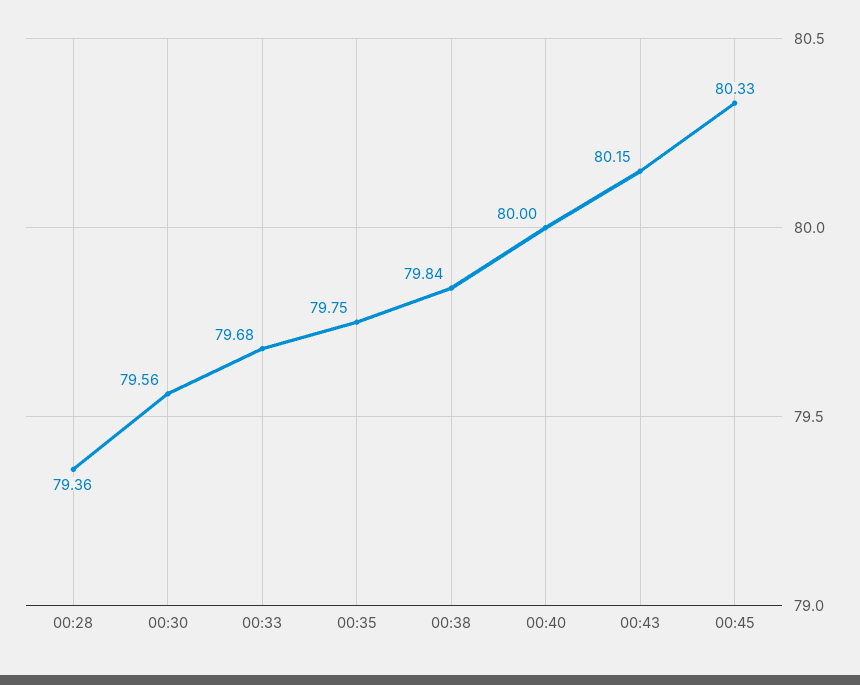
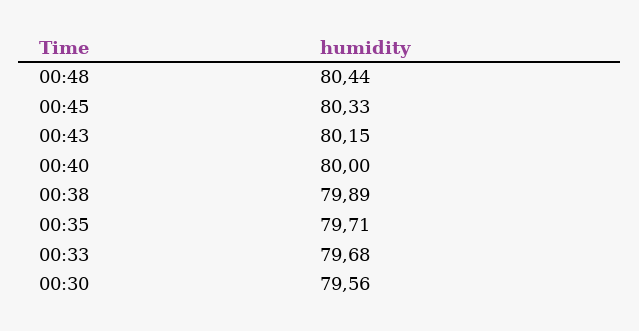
00:28: 79.36 -> none
00:35: 79.75 -> 79.71
00:38: 79.84 -> 79.89
00:48: none -> 80.44

